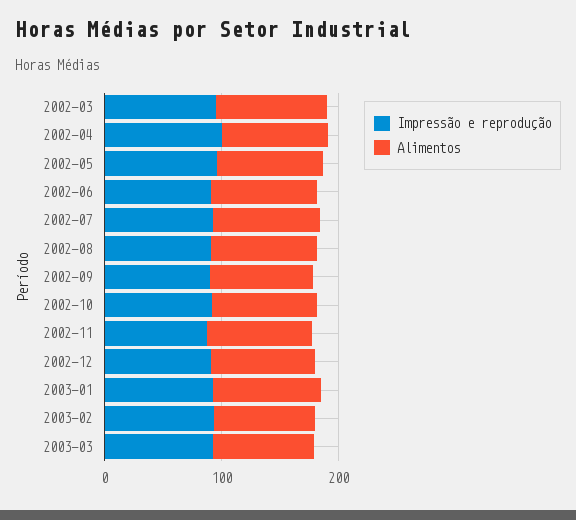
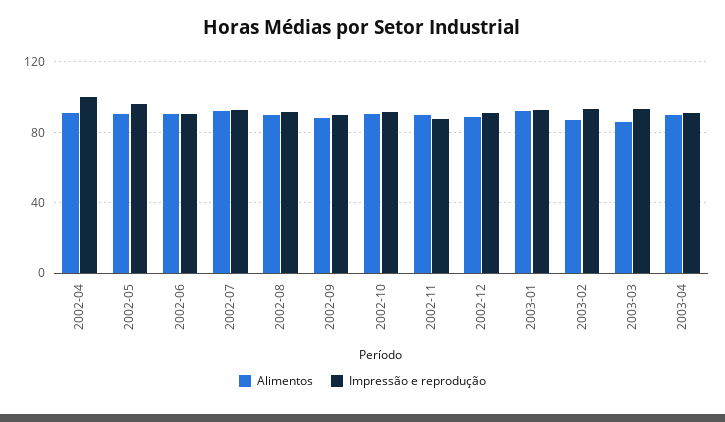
Impressão e reprodução, 2002-03: 100 -> none
Alimentos, 2002-03: 100 -> none
Alimentos, 2003-04: none -> 90
Impressão e reprodução, 2003-04: none -> 90

